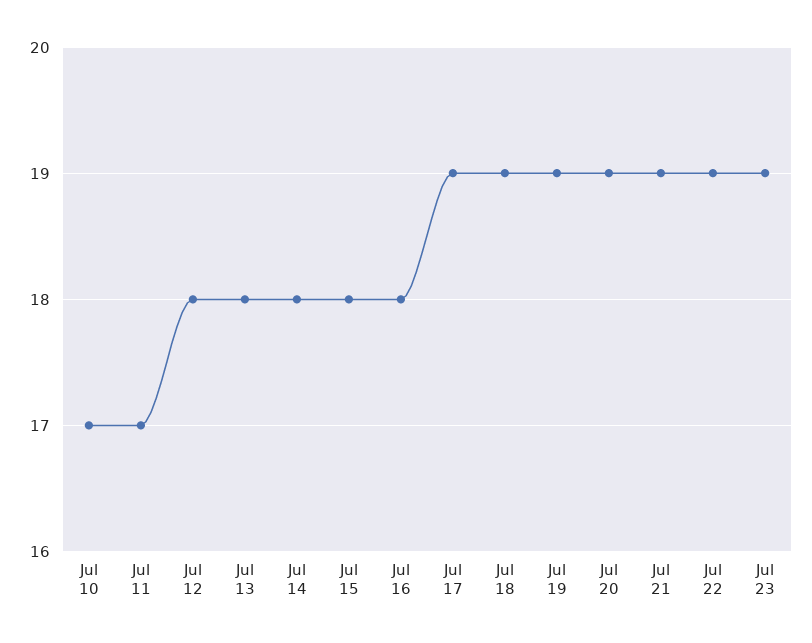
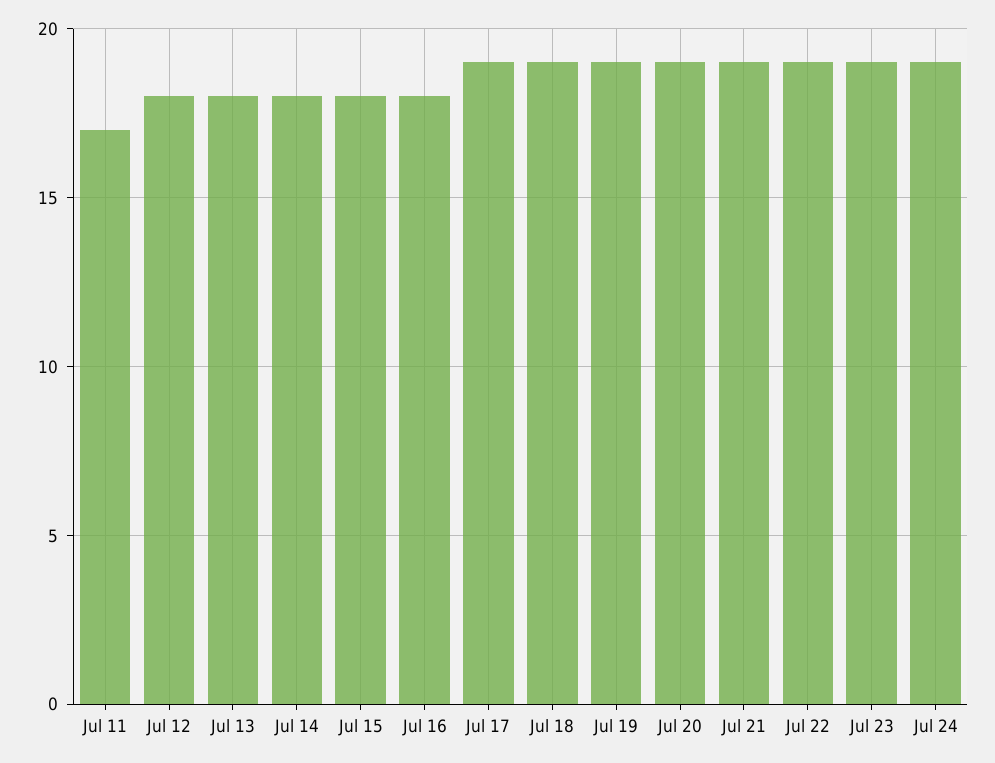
Jul 10: 17 -> none
Jul 24: none -> 19

